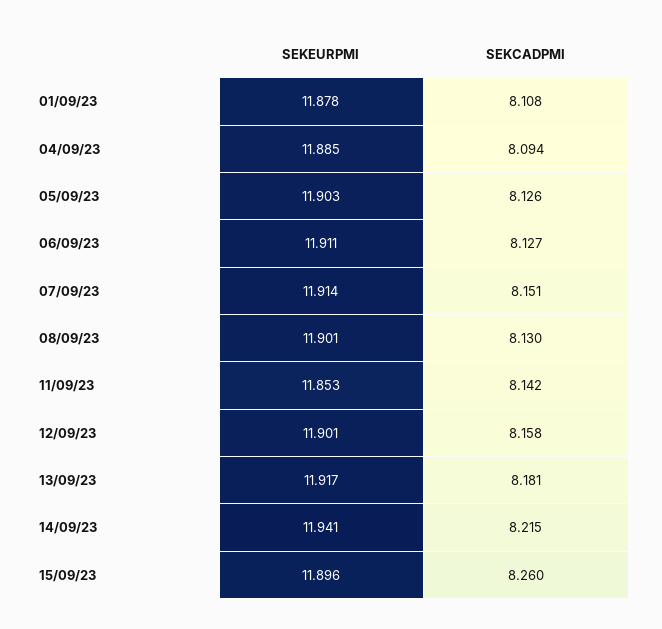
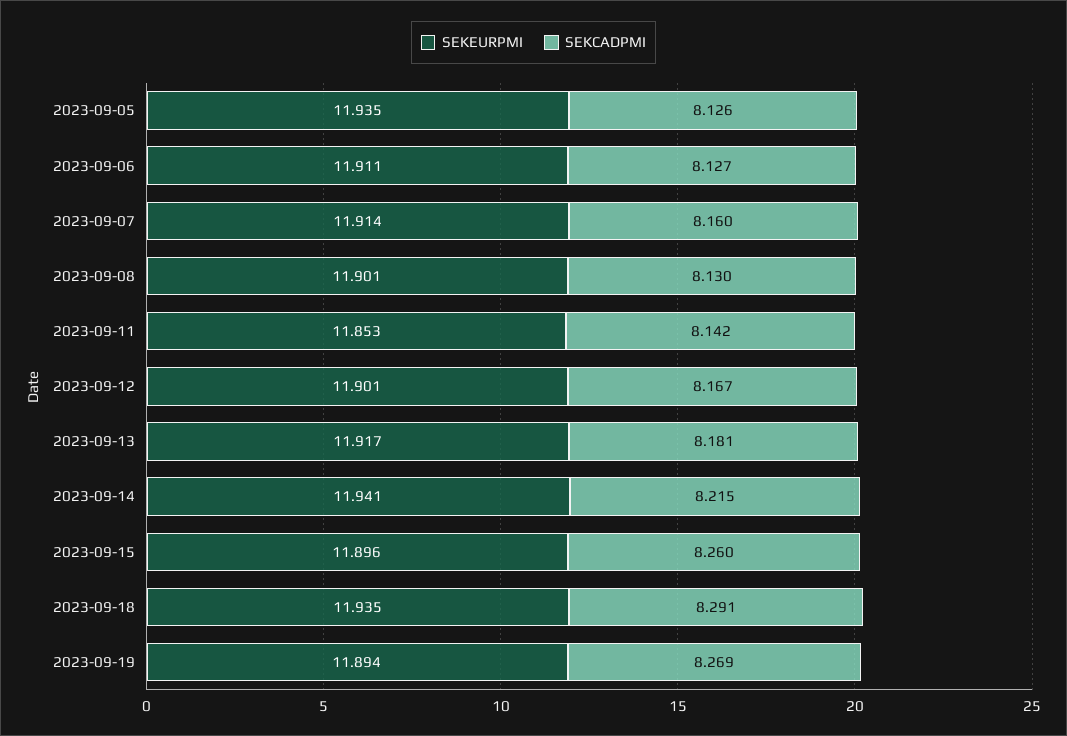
SEKEURPMI, 01/09/23: 11.878 -> none
SEKCADPMI, 01/09/23: 8.108 -> none
SEKEURPMI, 04/09/23: 11.885 -> none
SEKCADPMI, 04/09/23: 8.094 -> none
SEKEURPMI, 05/09/23: 11.903 -> 11.935
SEKCADPMI, 07/09/23: 8.151 -> 8.16
SEKCADPMI, 12/09/23: 8.158 -> 8.167
SEKEURPMI, 2023-09-18: none -> 11.935
SEKCADPMI, 2023-09-18: none -> 8.291
SEKEURPMI, 2023-09-19: none -> 11.894
SEKCADPMI, 2023-09-19: none -> 8.269

